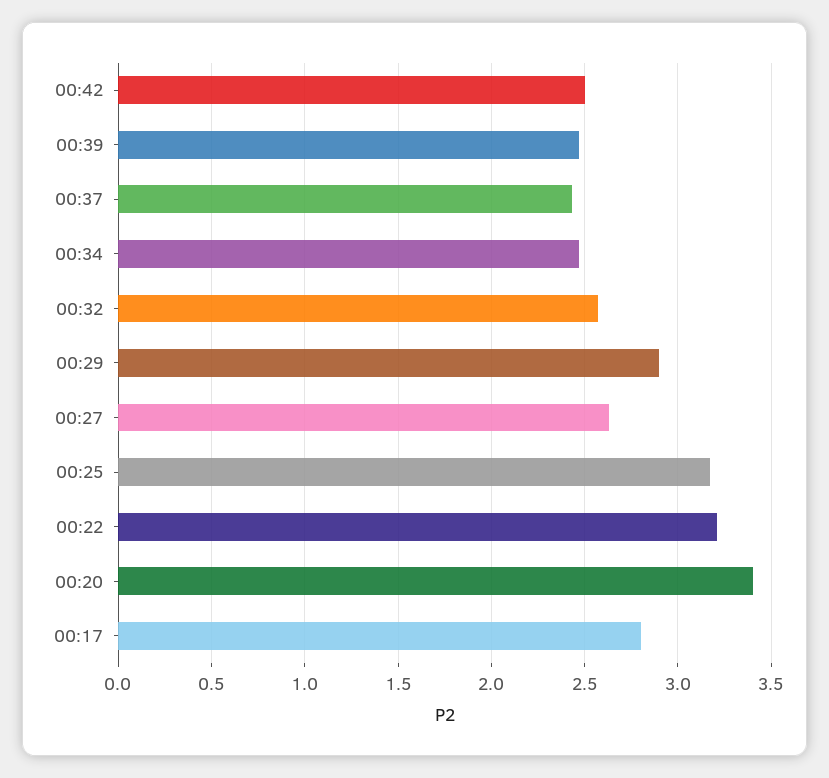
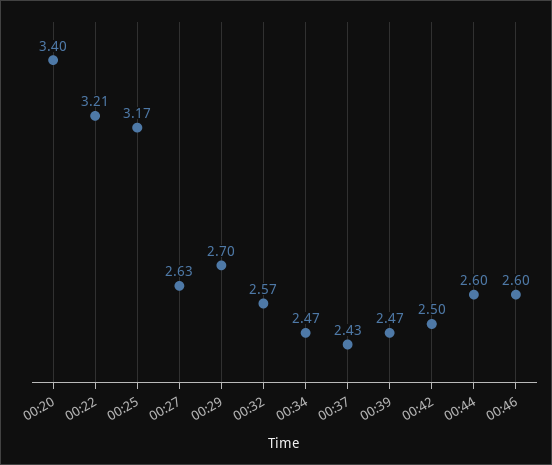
00:29: 2.9 -> 2.7
00:17: 2.8 -> none
00:44: none -> 2.6
00:46: none -> 2.6

